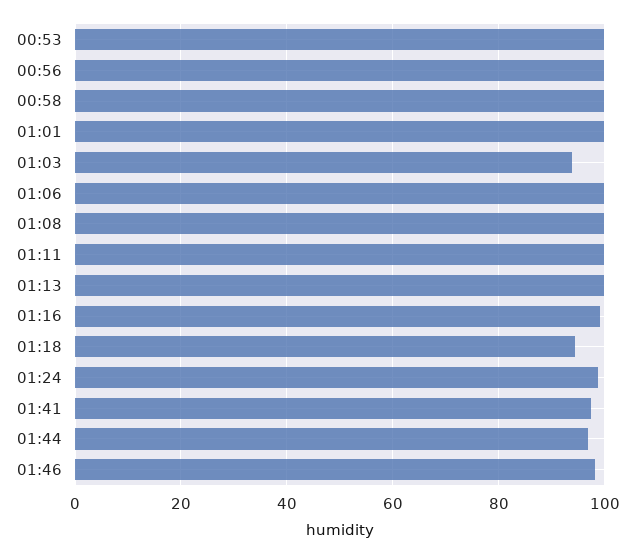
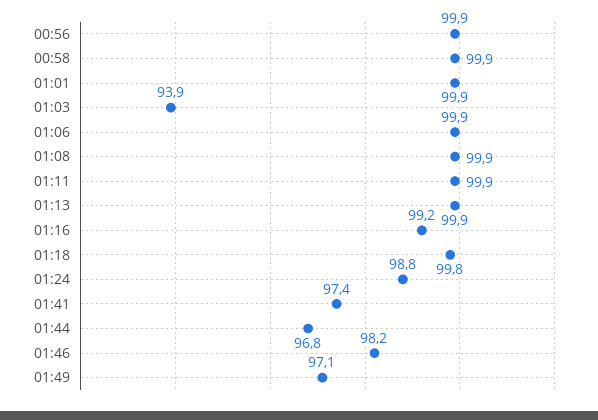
00:53: 100 -> none
01:18: 94 -> 99.8
01:49: none -> 97.1

